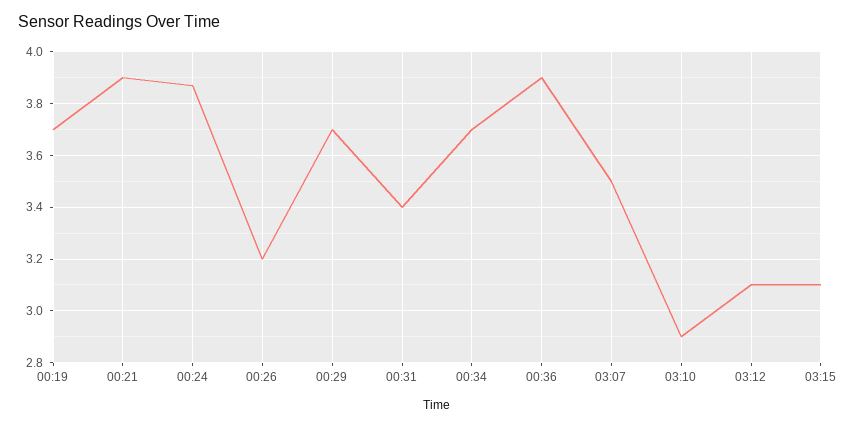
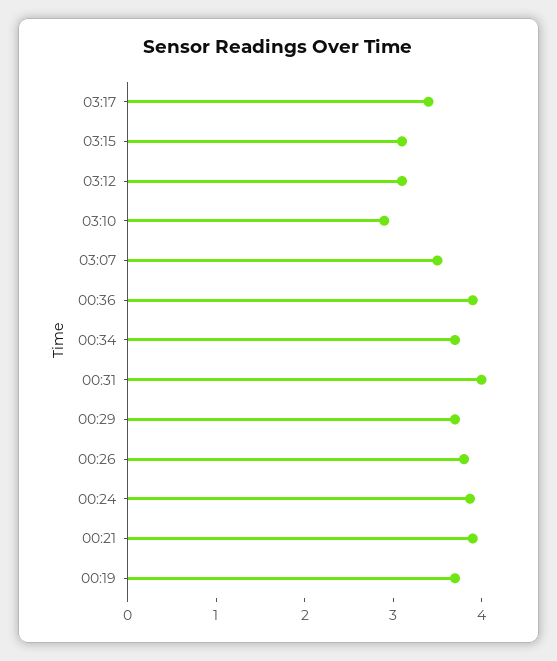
00:26: 3.2 -> 3.8
00:31: 3.4 -> 4
03:17: none -> 3.4

